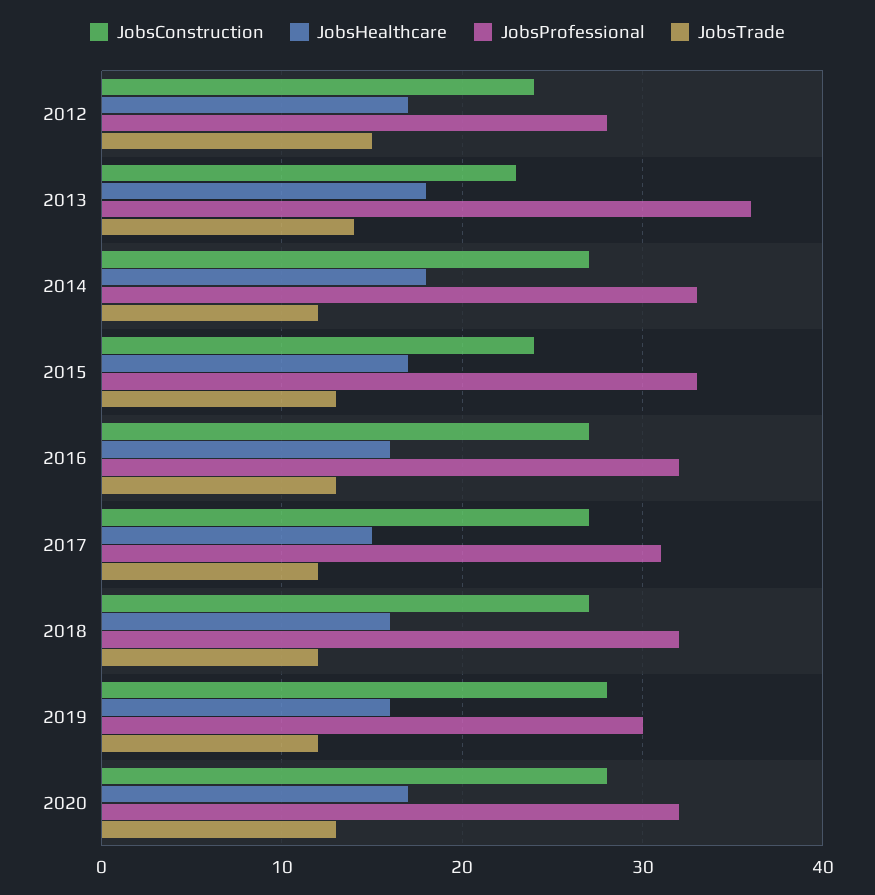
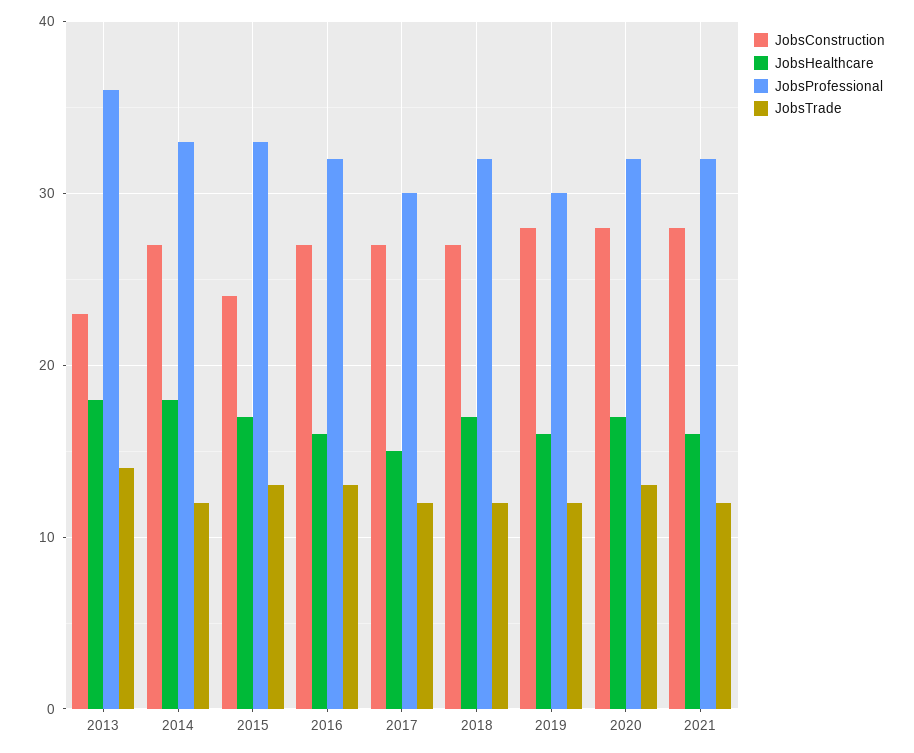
JobsConstruction, 2012: 24 -> none
JobsHealthcare, 2012: 17 -> none
JobsProfessional, 2012: 28 -> none
JobsTrade, 2012: 15 -> none
JobsProfessional, 2017: 31 -> 30
JobsHealthcare, 2018: 16 -> 17
JobsConstruction, 2021: none -> 28
JobsHealthcare, 2021: none -> 16
JobsProfessional, 2021: none -> 32
JobsTrade, 2021: none -> 12

